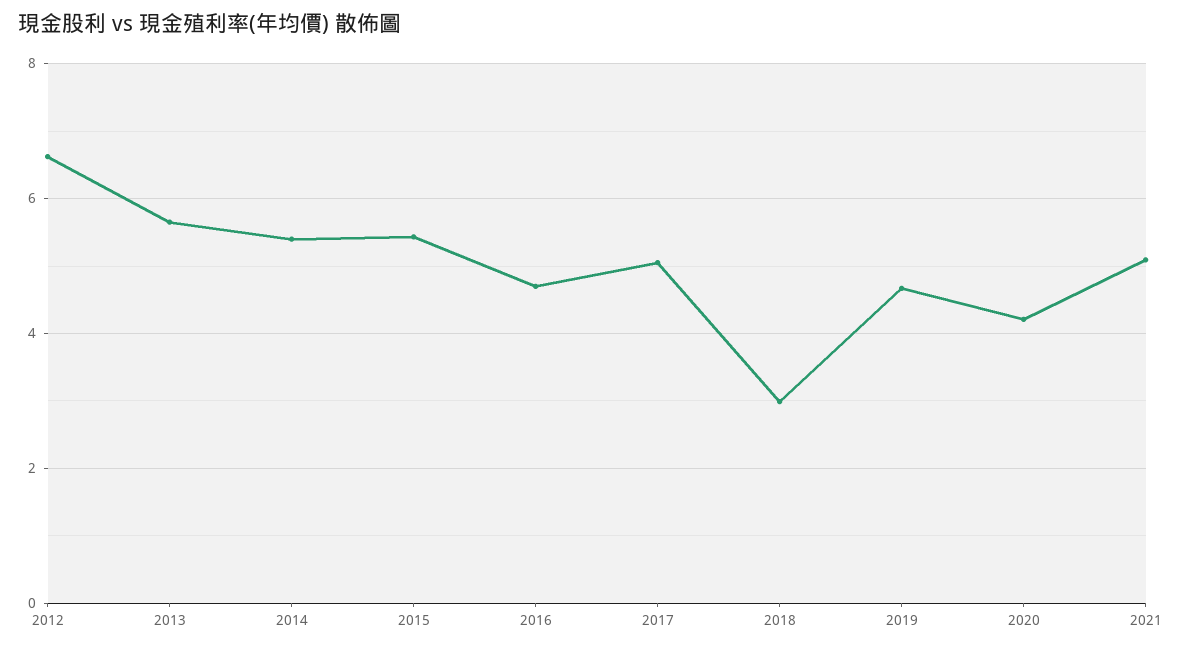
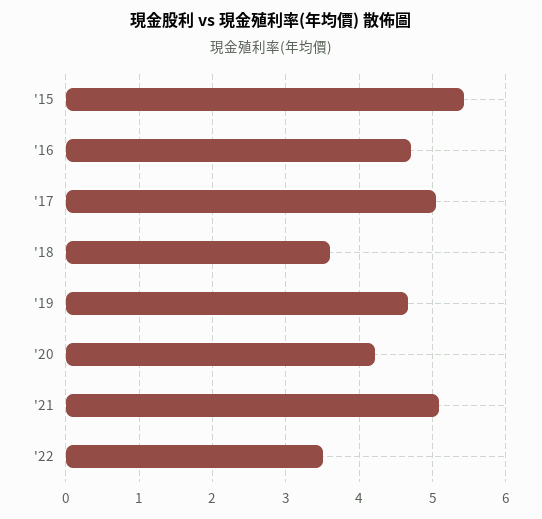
2012: 6.6 -> none
2013: 5.6 -> none
2014: 5.4 -> none
2018: 3 -> 3.6
'22: none -> 3.5

